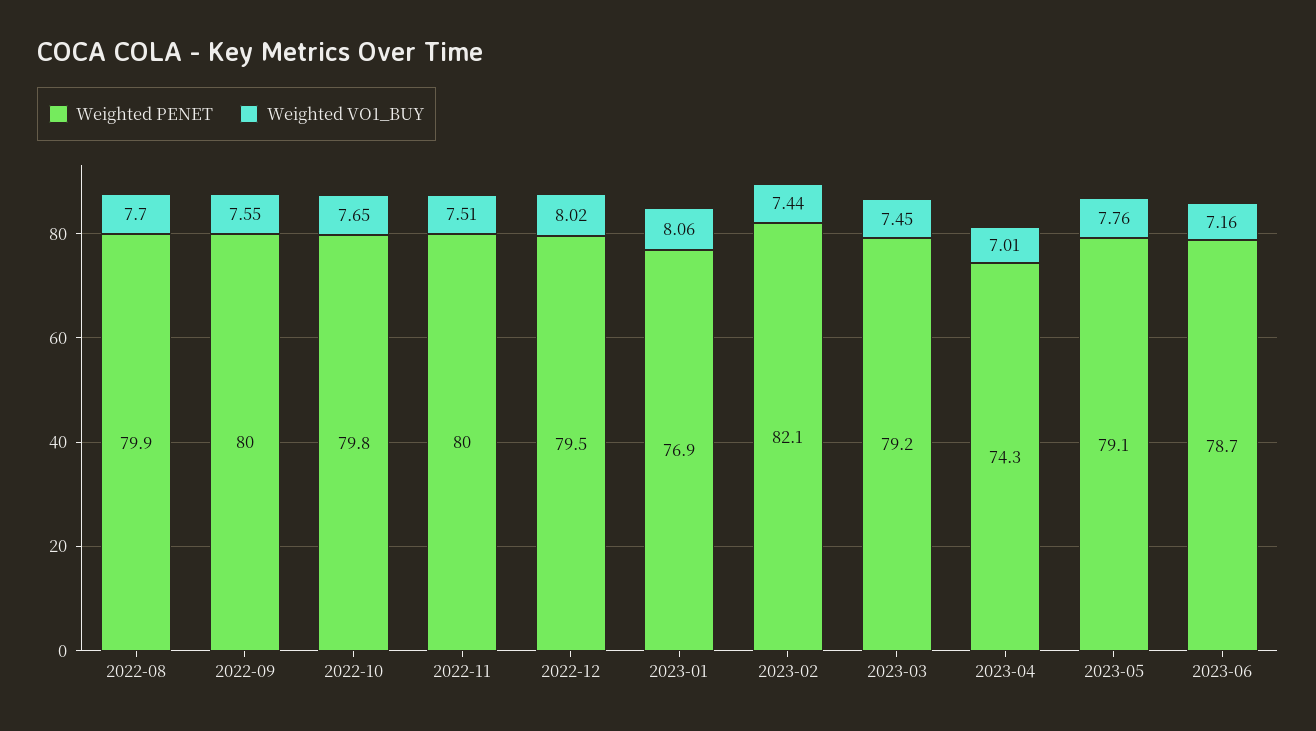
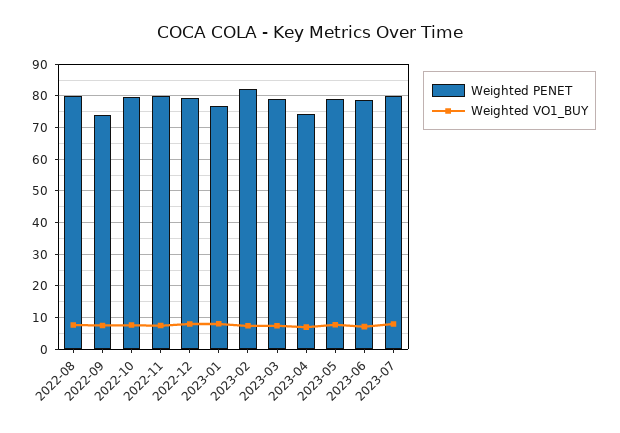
Weighted PENET, 2022-09: 80 -> 74
Weighted PENET, 2023-07: none -> 80
Weighted VO1_BUY, 2023-07: none -> 8

